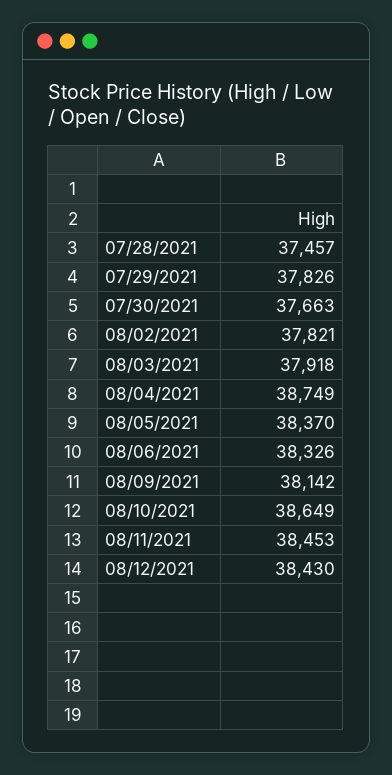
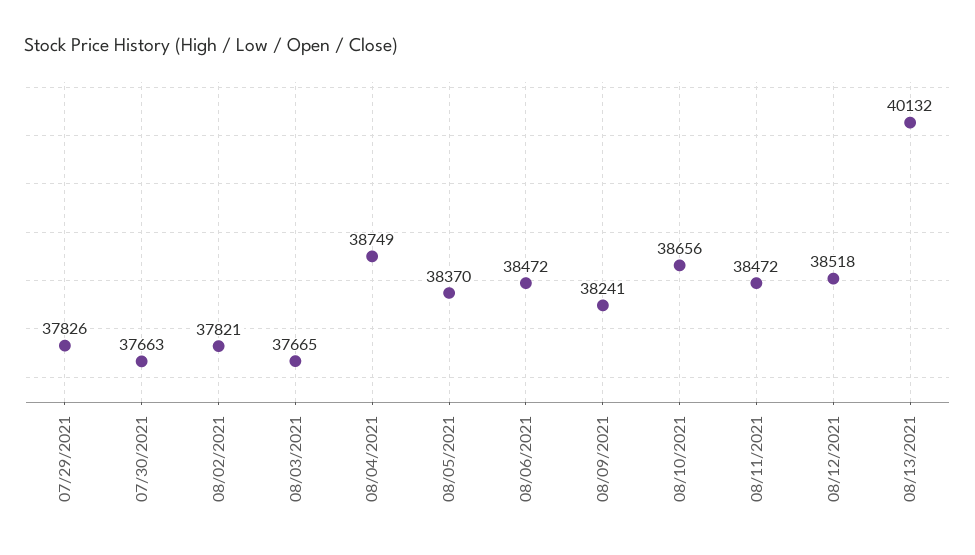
07/28/2021: 37457 -> none
08/03/2021: 37918 -> 37665
08/06/2021: 38326 -> 38472
08/09/2021: 38142 -> 38241
08/10/2021: 38649 -> 38656
08/11/2021: 38453 -> 38472
08/12/2021: 38430 -> 38518
08/13/2021: none -> 40132

